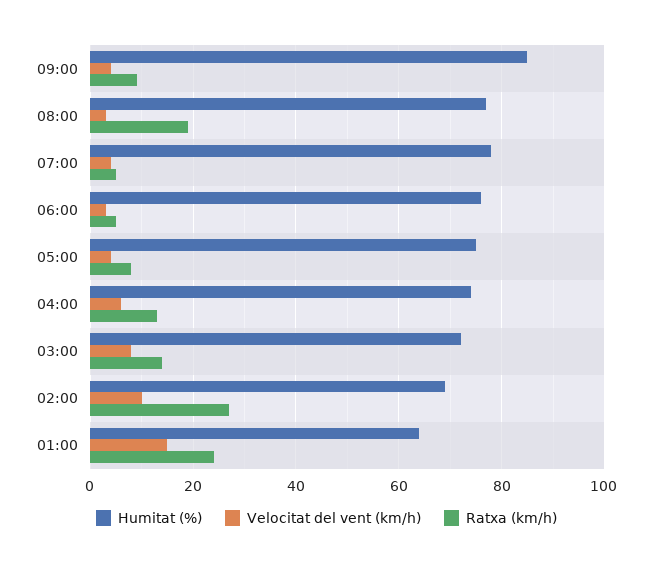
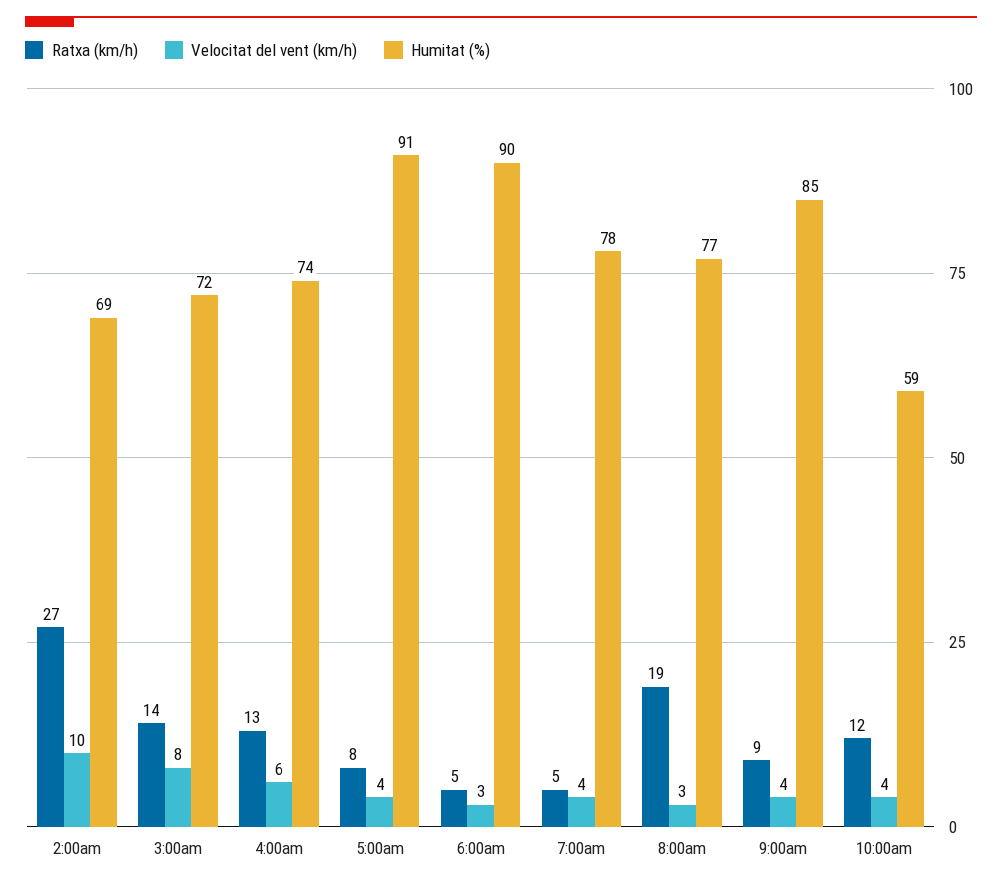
Humitat (%), 06:00: 75 -> 90
Humitat (%), 05:00: 75 -> 91
Humitat (%), 01:00: 65 -> none
Velocitat del vent (km/h), 01:00: 15 -> none
Ratxa (km/h), 01:00: 25 -> none
Ratxa (km/h), 10:00am: none -> 12
Velocitat del vent (km/h), 10:00am: none -> 4
Humitat (%), 10:00am: none -> 59

